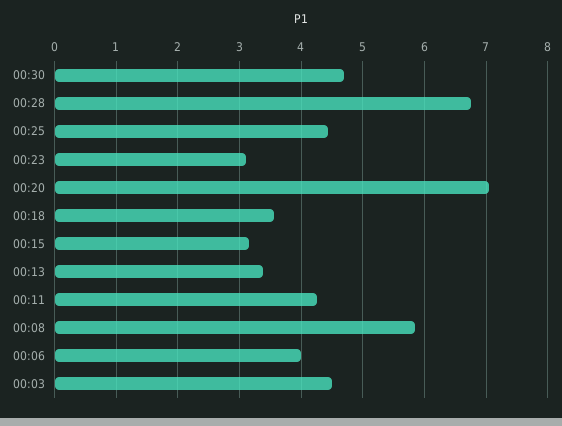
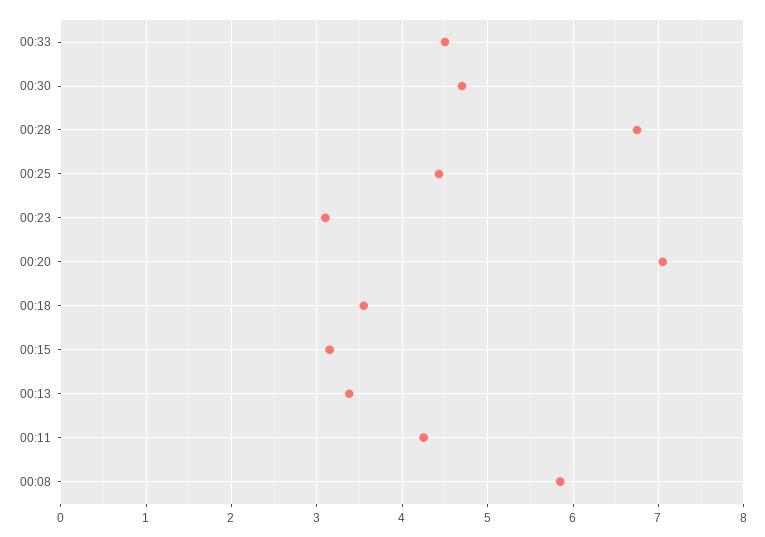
00:06: 4 -> none
00:03: 4.5 -> none
00:33: none -> 4.5

